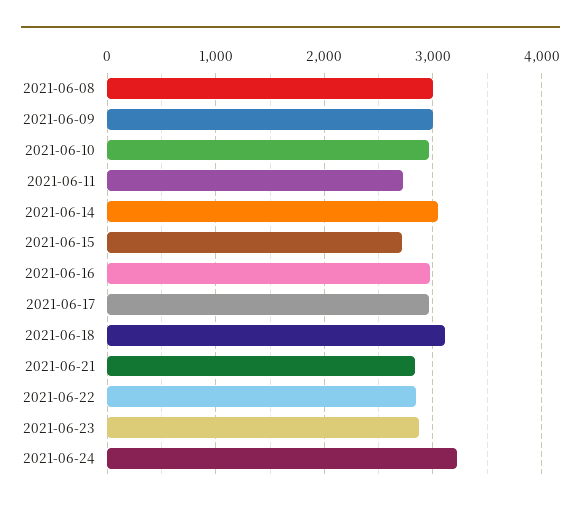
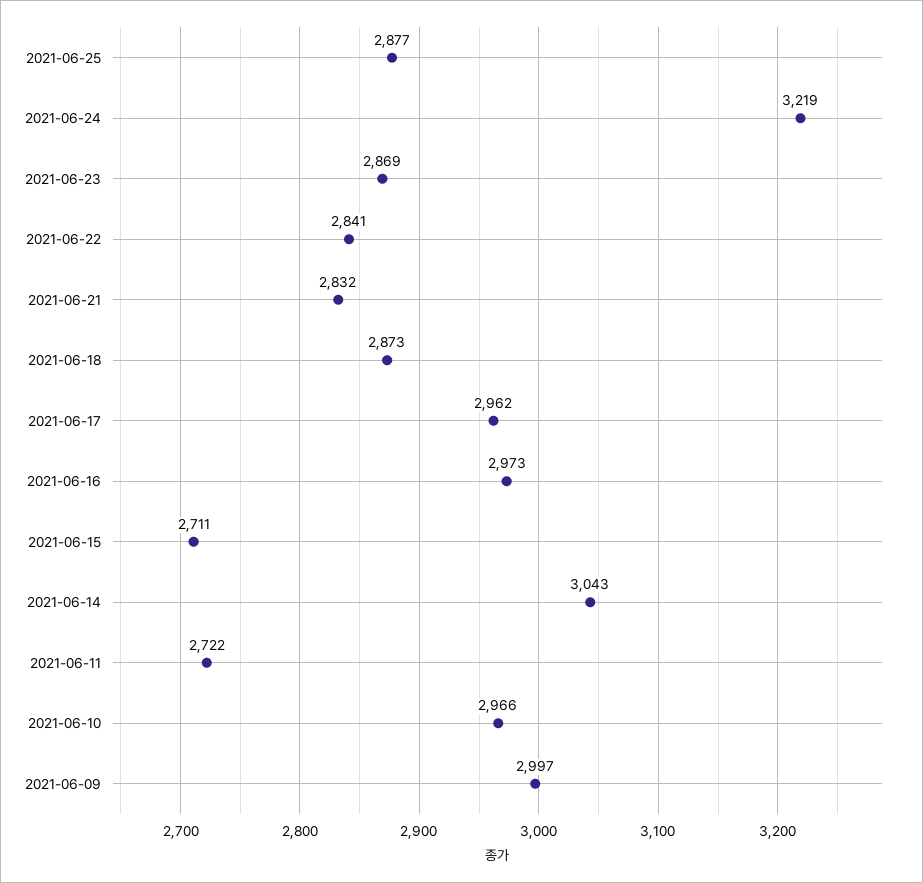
2021-06-08: 3000 -> none
2021-06-18: 3100 -> 2873
2021-06-25: none -> 2877

